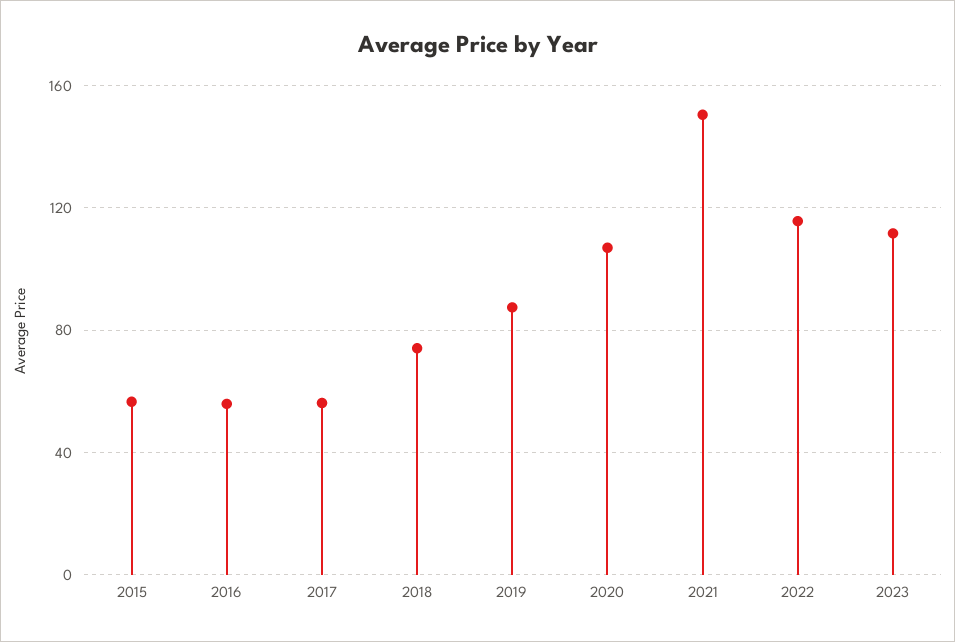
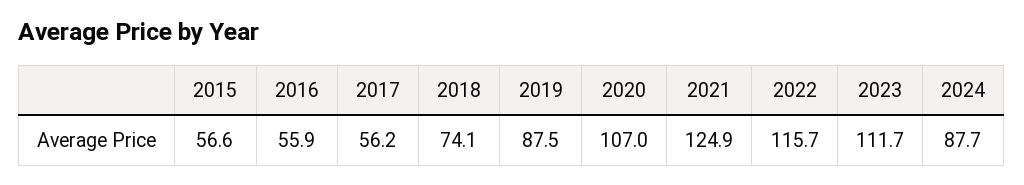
2021: 150 -> 124.9
2024: none -> 87.7

